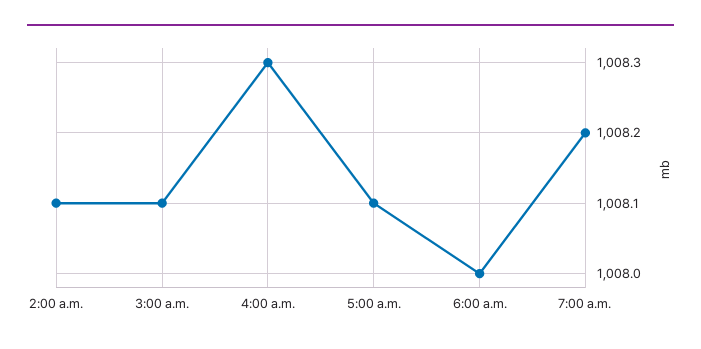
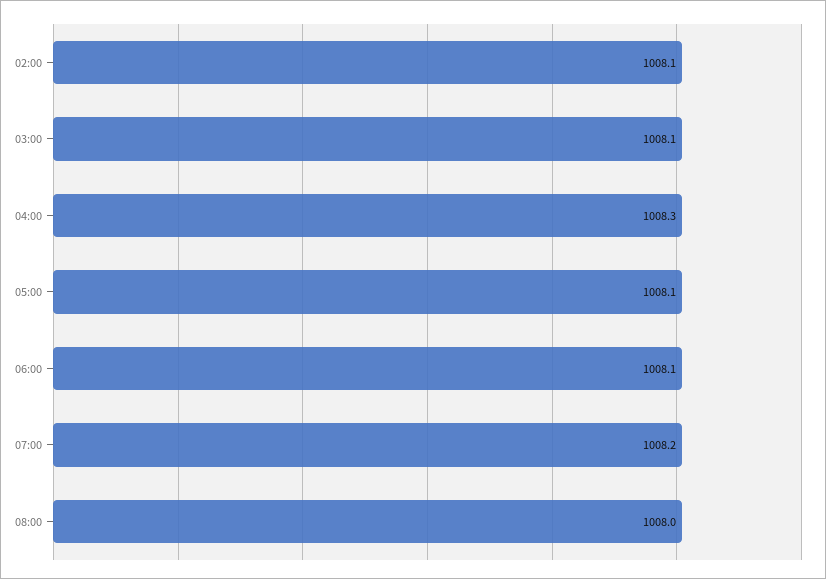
6:00 a.m.: 1008 -> 1008.1
08:00: none -> 1008

